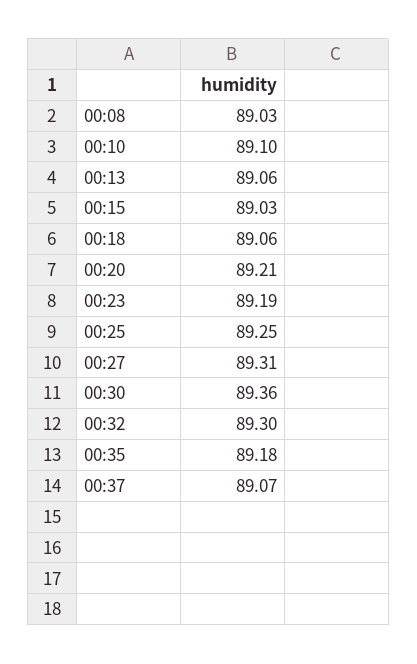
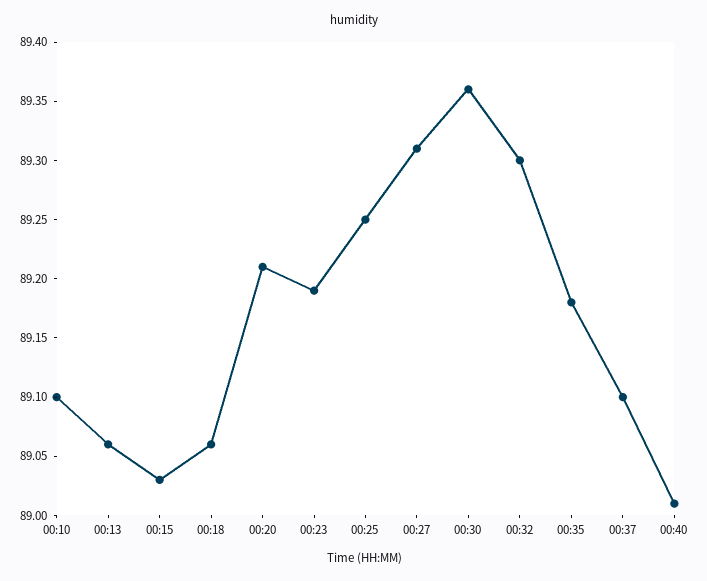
00:08: 89.03 -> none
00:37: 89.07 -> 89.1
00:40: none -> 89.01

